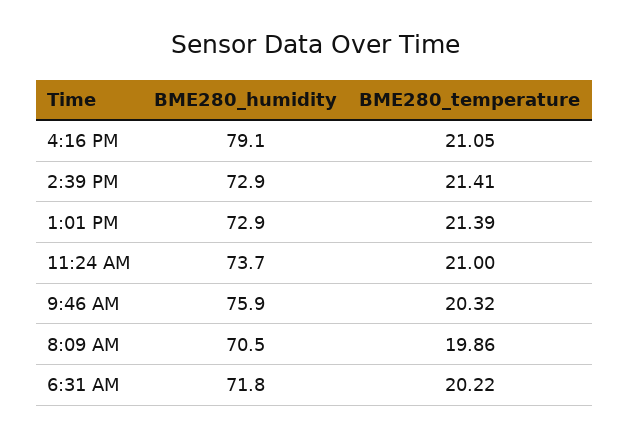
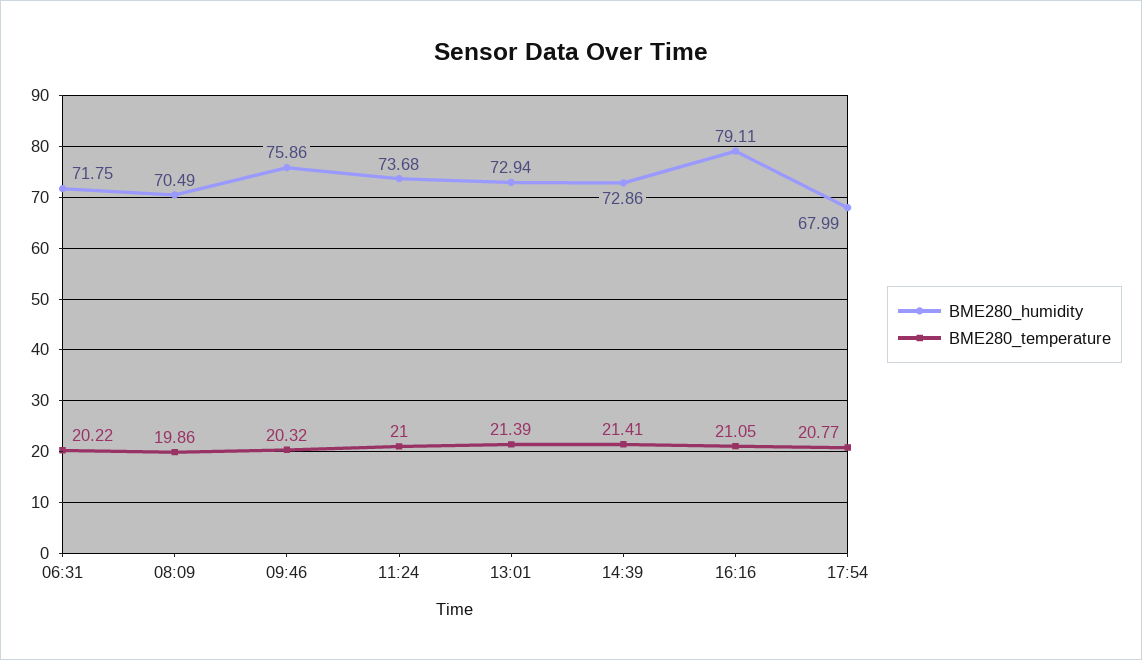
BME280_humidity, 17:54: none -> 67.99
BME280_temperature, 17:54: none -> 20.77

